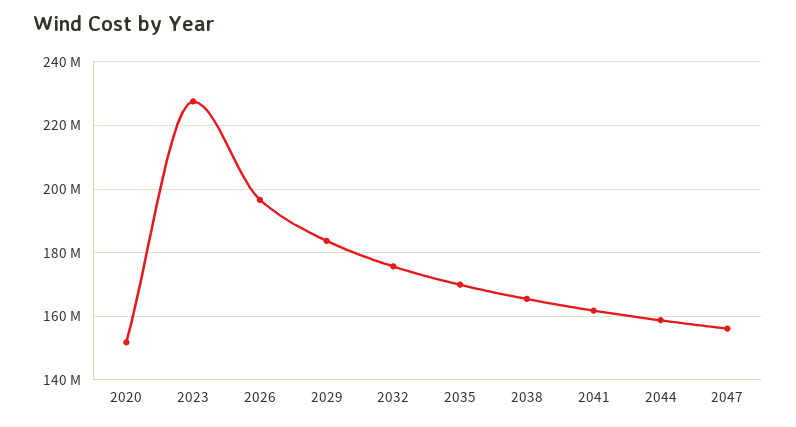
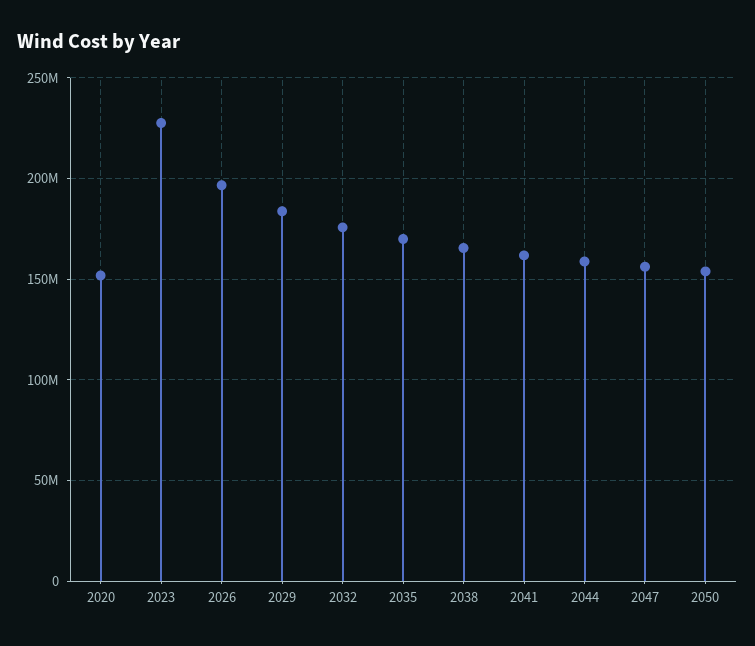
2050: none -> 155000000

